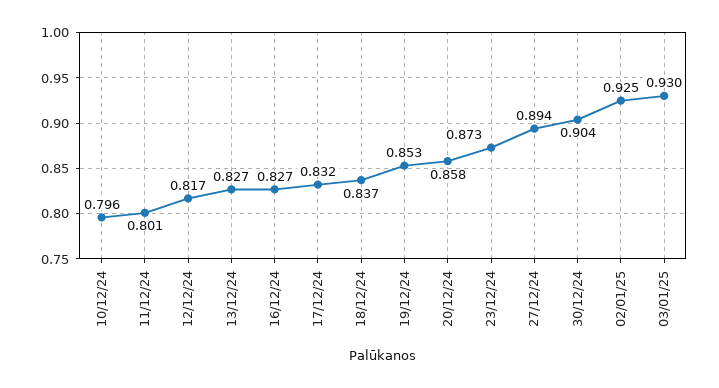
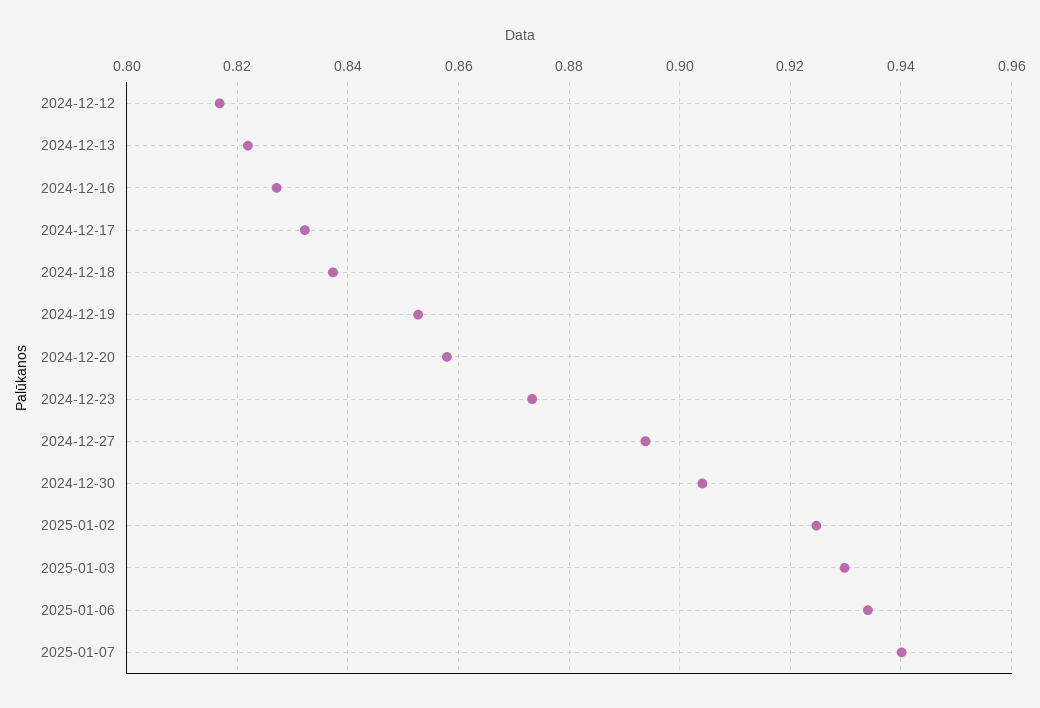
10/12/24: 0.796 -> none
11/12/24: 0.801 -> none
13/12/24: 0.827 -> 0.822
2025-01-06: none -> 0.934
2025-01-07: none -> 0.94

